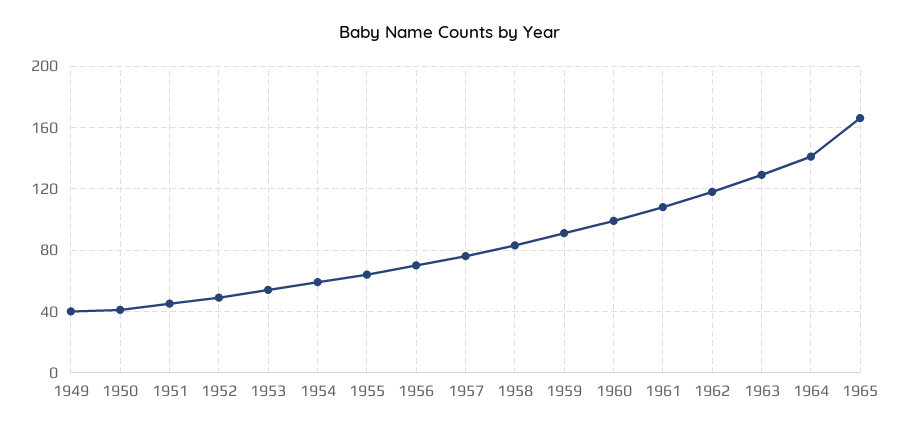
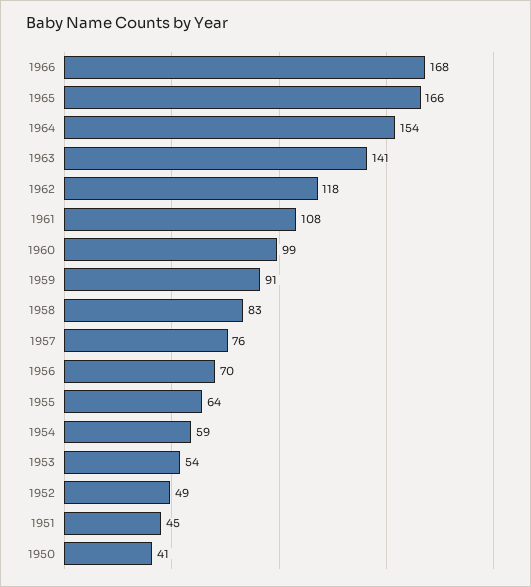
1949: 40 -> none
1963: 130 -> 141
1964: 140 -> 154
1966: none -> 168

